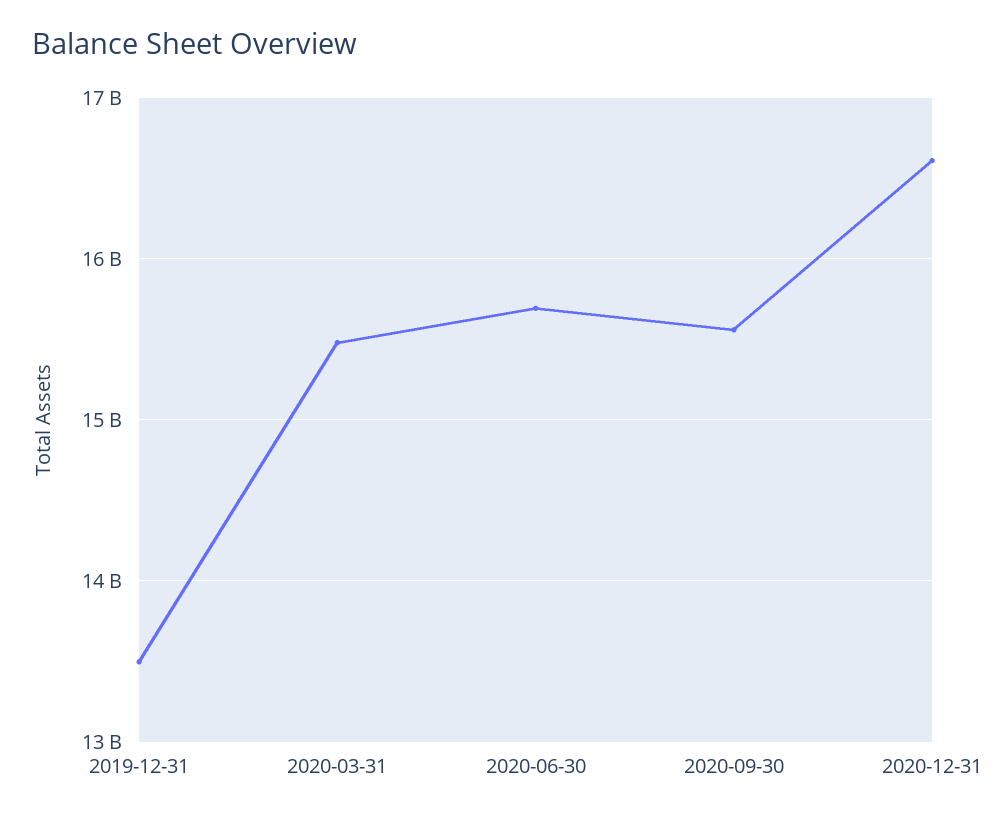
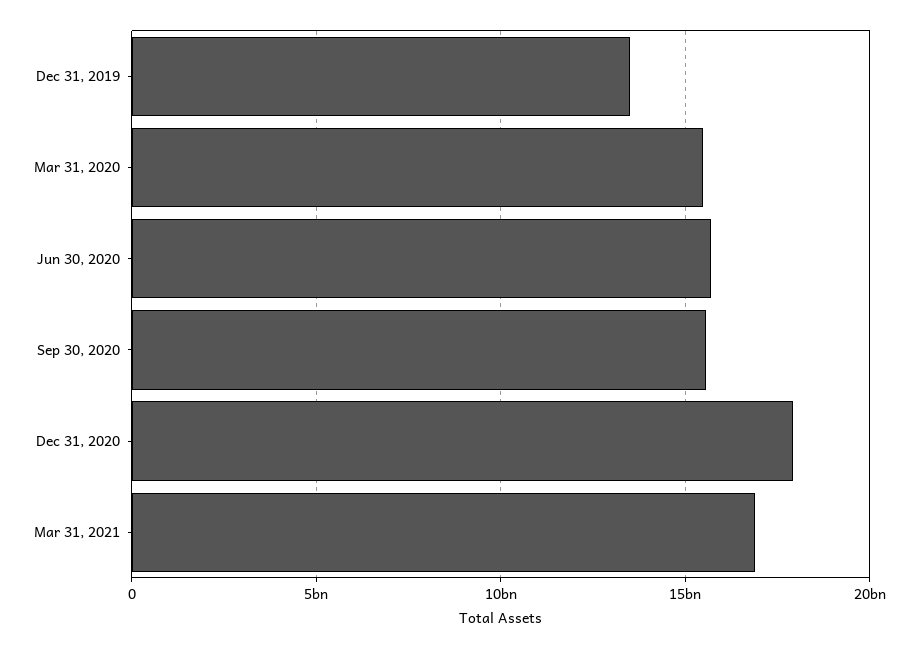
2020-12-31: 16600000000 -> 18000000000
Mar 31, 2021: none -> 17000000000

